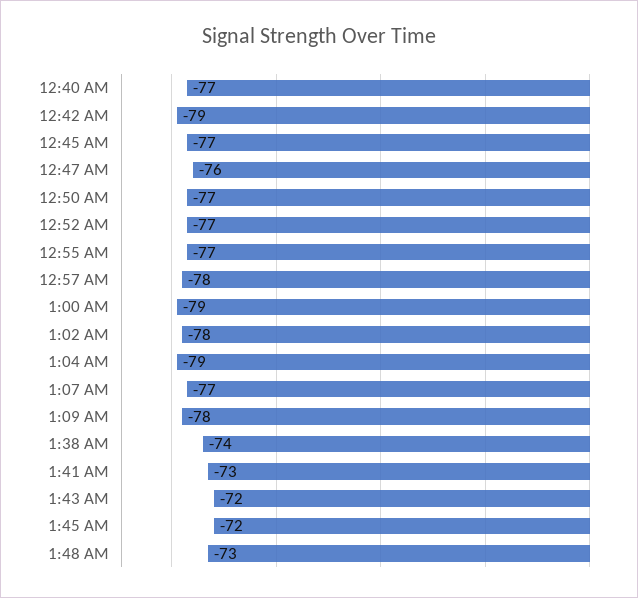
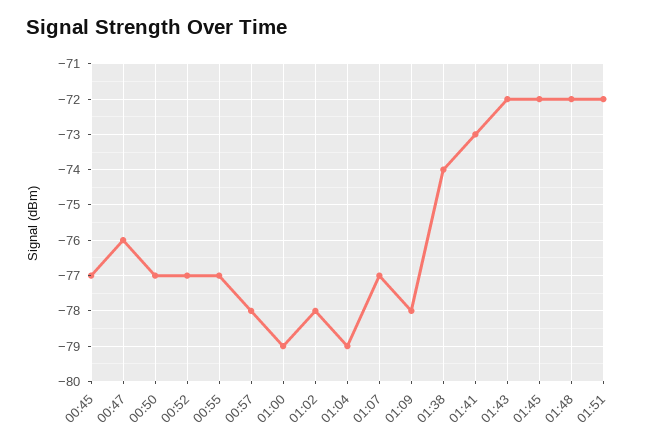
12:40 AM: -77 -> none
12:42 AM: -79 -> none
1:48 AM: -73 -> -72
01:51: none -> -72

